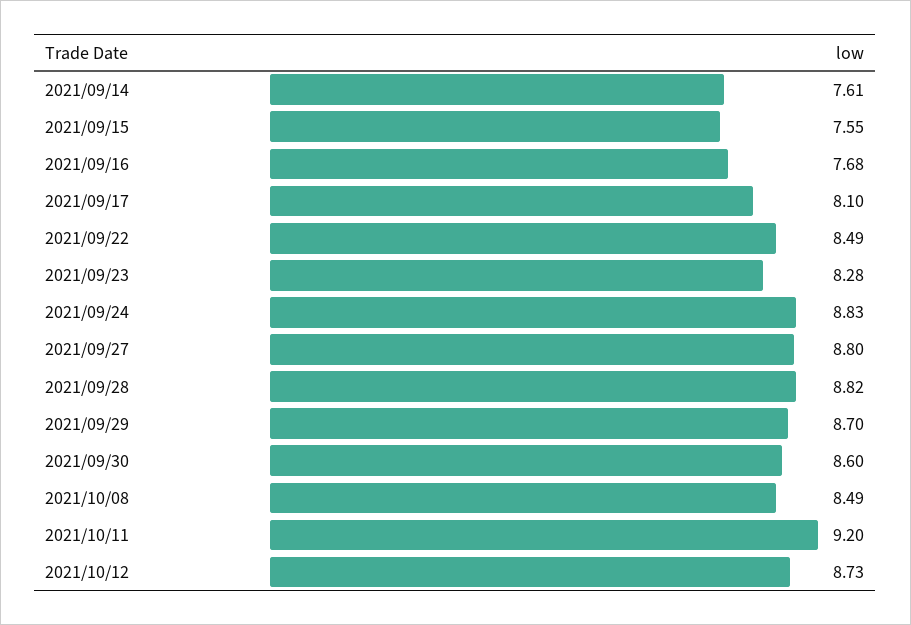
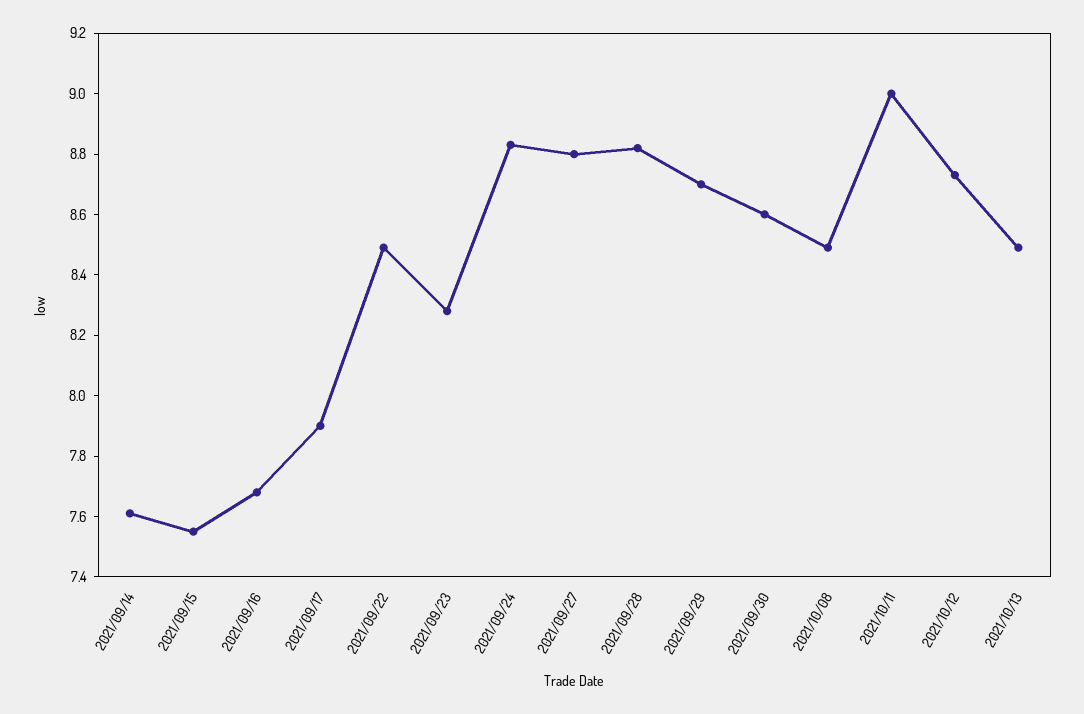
2021/09/17: 8.1 -> 7.9
2021/10/11: 9.2 -> 9
2021/10/13: none -> 8.5

